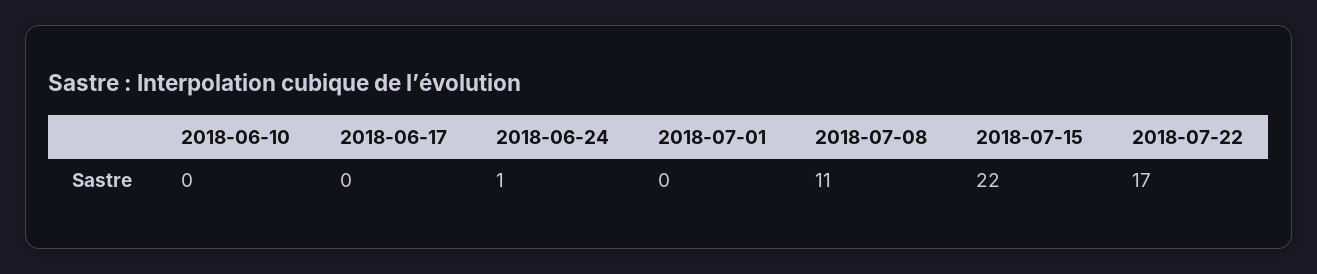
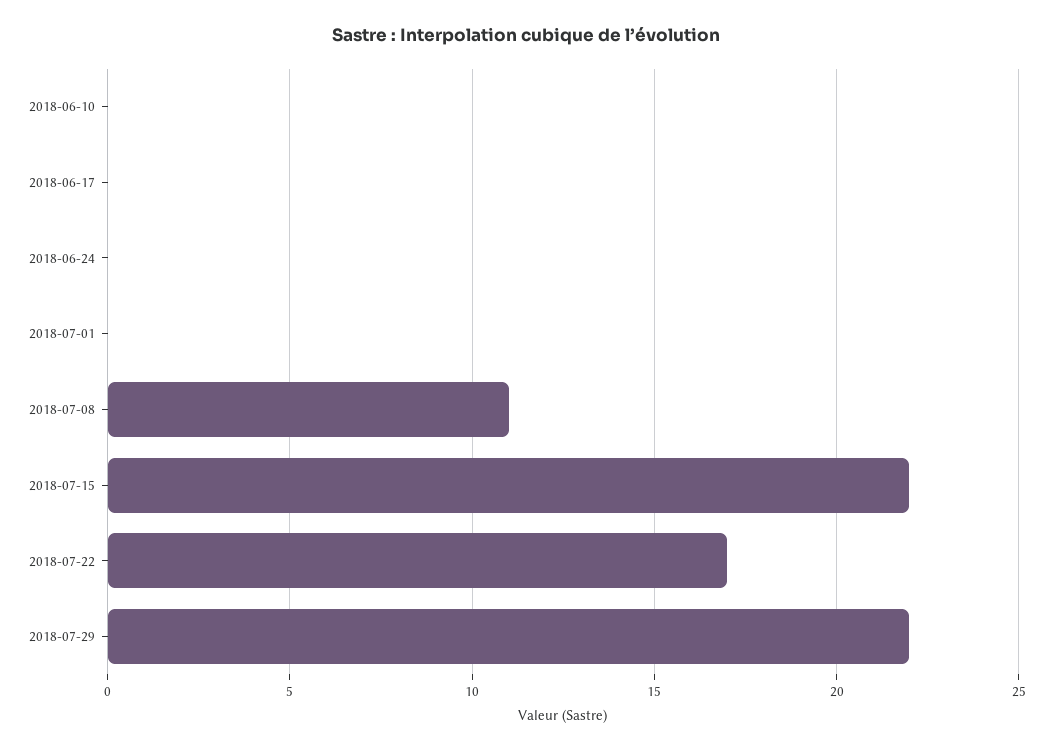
2018-06-24: 1 -> 0
2018-07-29: none -> 22

